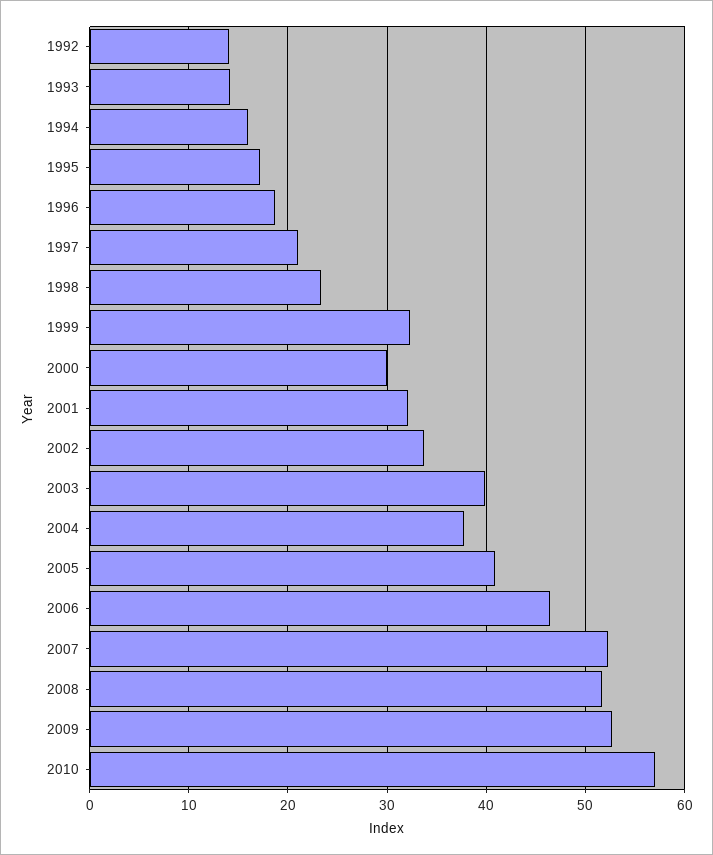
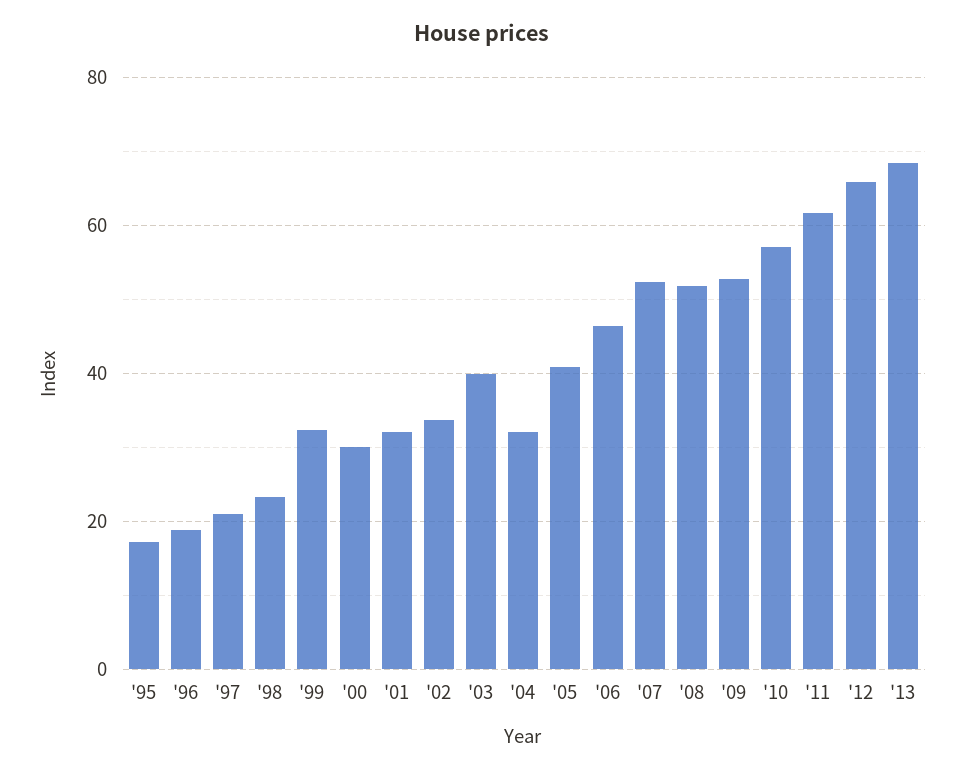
1992: 14 -> none
1993: 14 -> none
1994: 16 -> none
2004: 38 -> 32
'11: none -> 62
'12: none -> 66
'13: none -> 68

